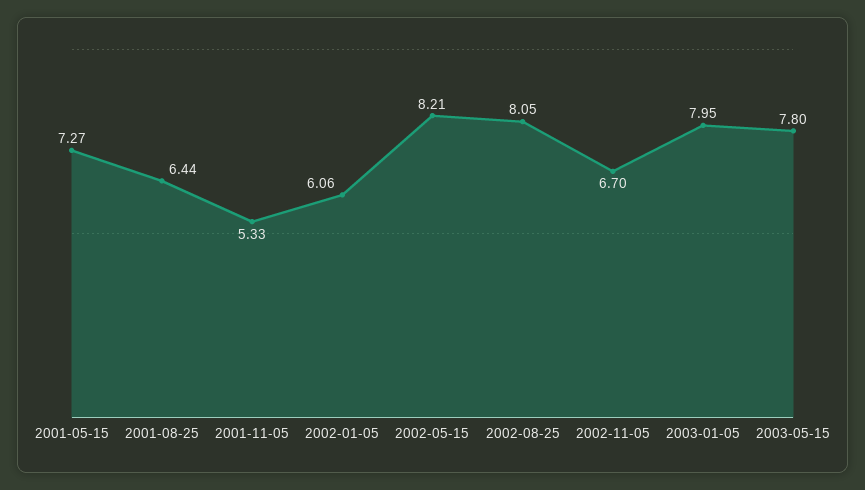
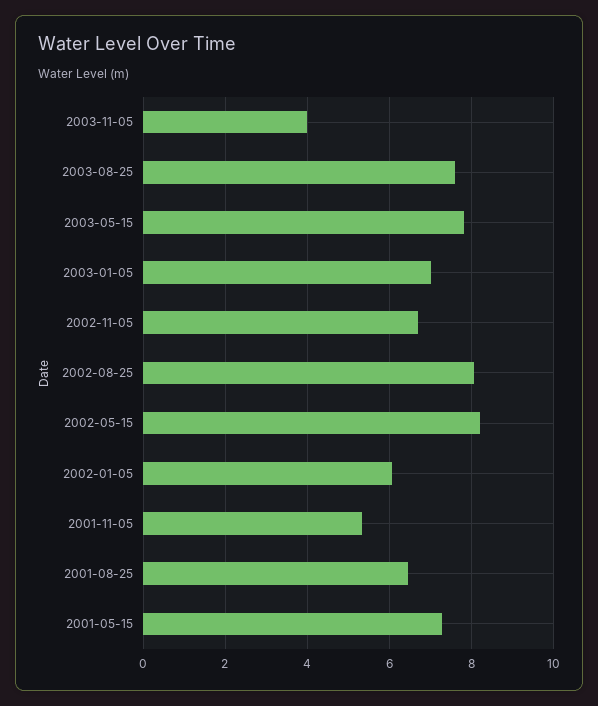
2003-01-05: 7.95 -> 7
2003-11-05: none -> 4
2003-08-25: none -> 7.6

